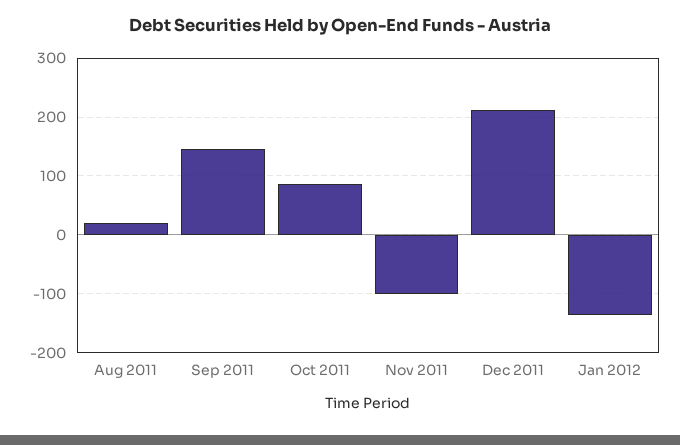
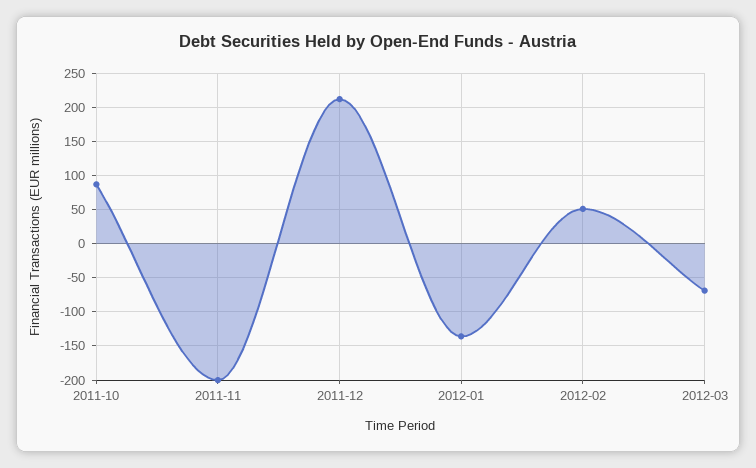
Aug 2011: 20 -> none
Sep 2011: 140 -> none
Nov 2011: -100 -> -200
2012-02: none -> 50
2012-03: none -> -70

